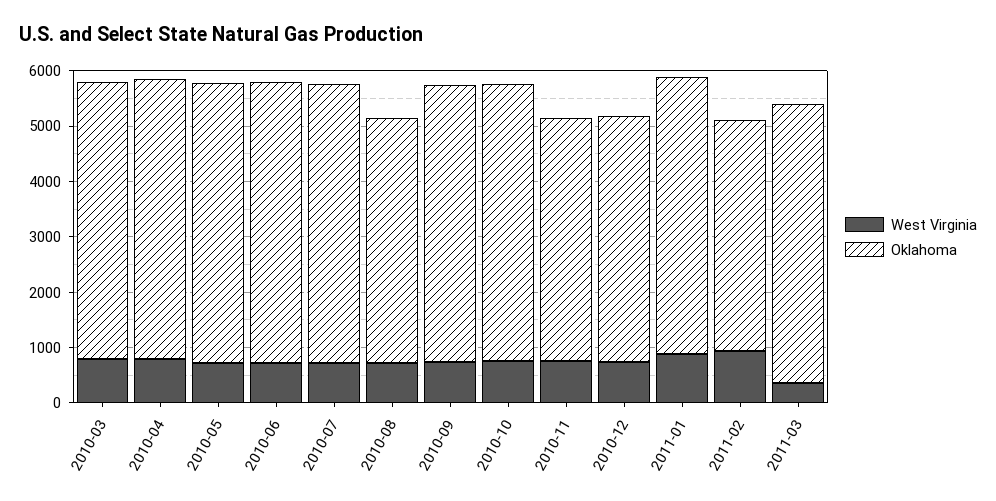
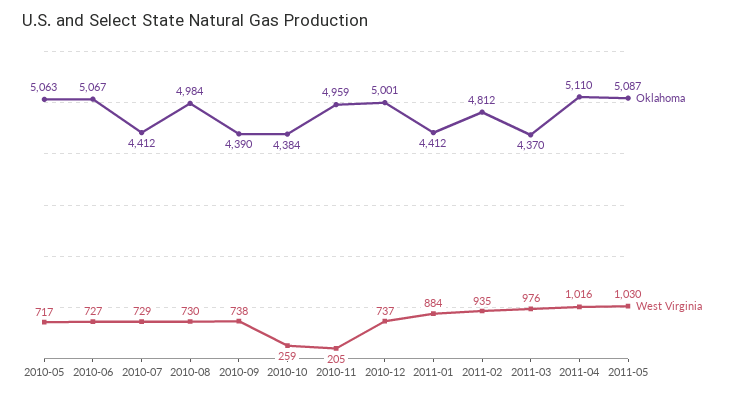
West Virginia, 2010-03: 800 -> none
Oklahoma, 2010-03: 5000 -> none
West Virginia, 2010-04: 800 -> none
Oklahoma, 2010-04: 5000 -> none
Oklahoma, 2010-07: 5000 -> 4412
Oklahoma, 2010-08: 4400 -> 4984
Oklahoma, 2010-09: 5000 -> 4390
West Virginia, 2010-10: 800 -> 259
Oklahoma, 2010-10: 5000 -> 4384
West Virginia, 2010-11: 800 -> 205
Oklahoma, 2010-11: 4400 -> 4959
Oklahoma, 2010-12: 4400 -> 5001
Oklahoma, 2011-01: 5000 -> 4412
Oklahoma, 2011-02: 4200 -> 4812
West Virginia, 2011-03: 400 -> 976
Oklahoma, 2011-03: 5000 -> 4370
Oklahoma, 2011-04: none -> 5110
West Virginia, 2011-04: none -> 1016
Oklahoma, 2011-05: none -> 5087
West Virginia, 2011-05: none -> 1030

